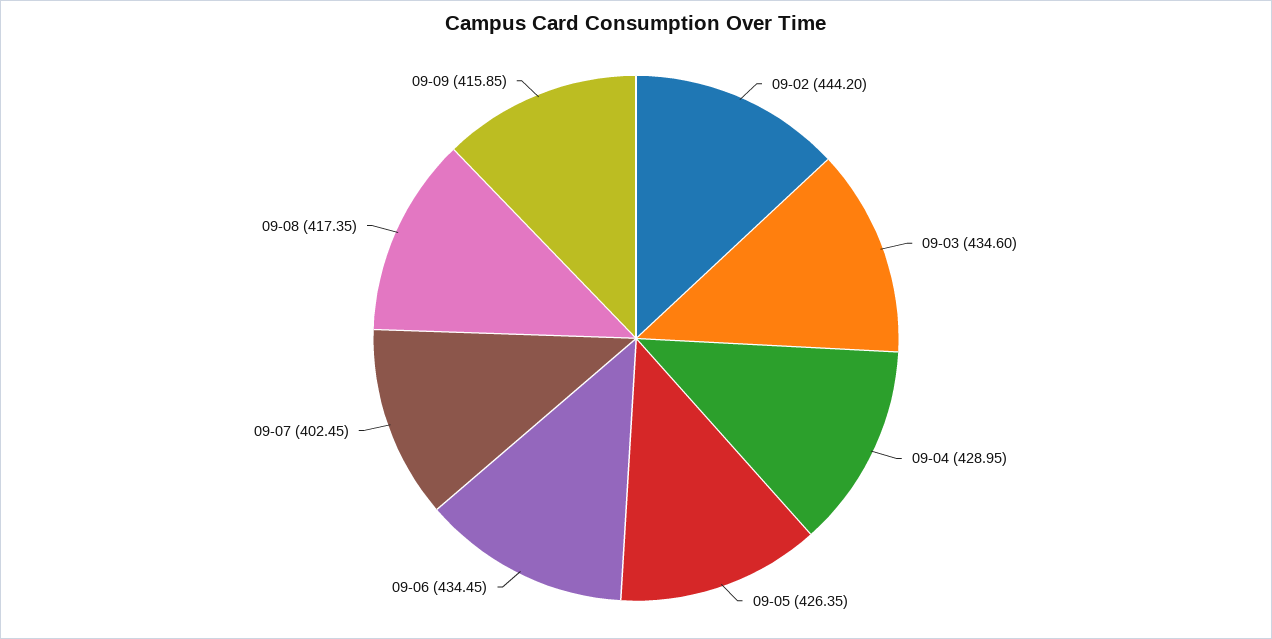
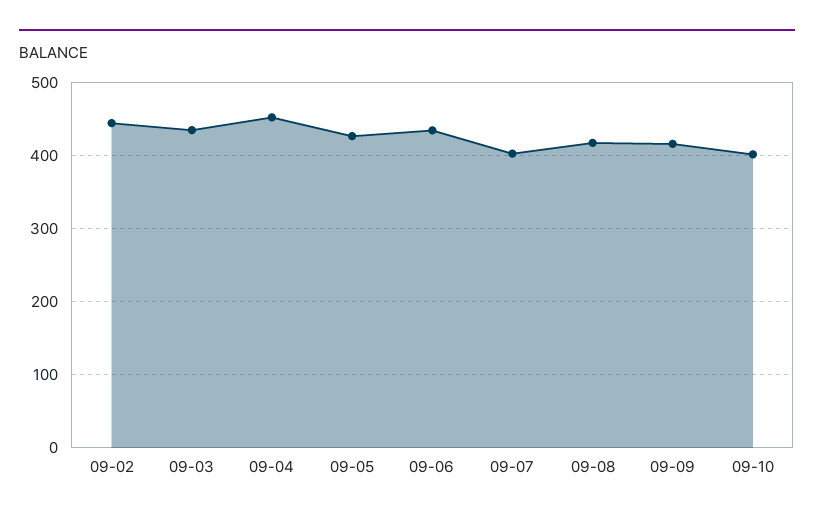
09-04: 428.95 -> 450
09-10: none -> 400

